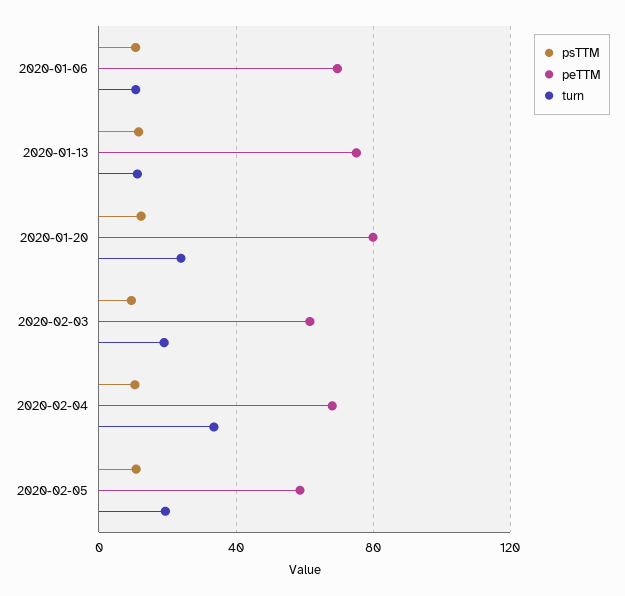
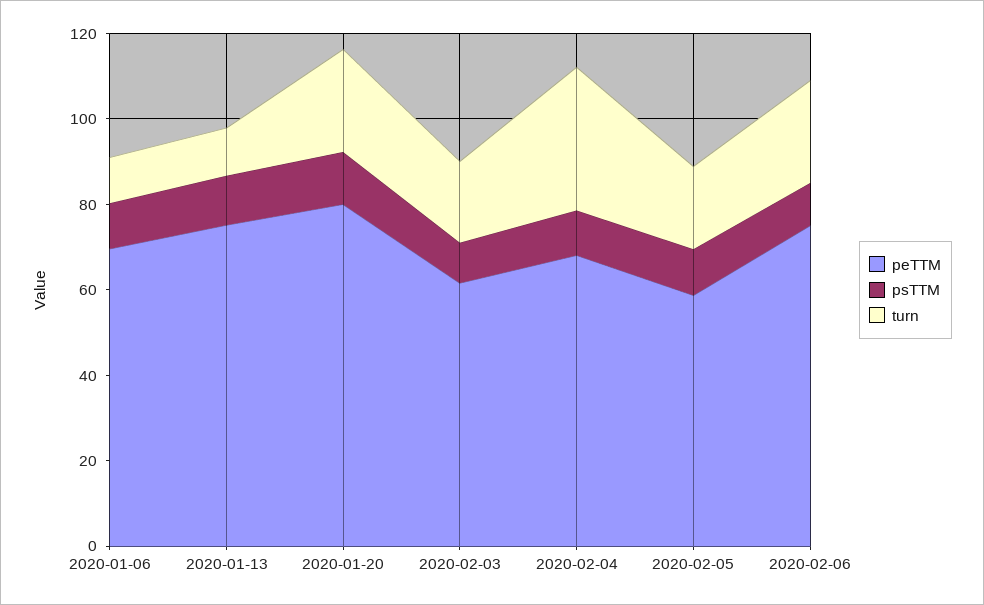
peTTM, 2020-02-06: none -> 75
psTTM, 2020-02-06: none -> 10
turn, 2020-02-06: none -> 25

